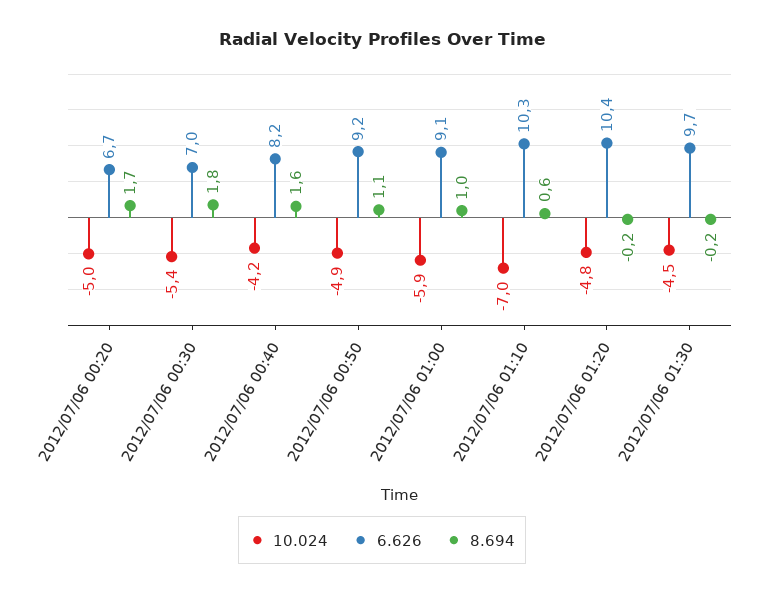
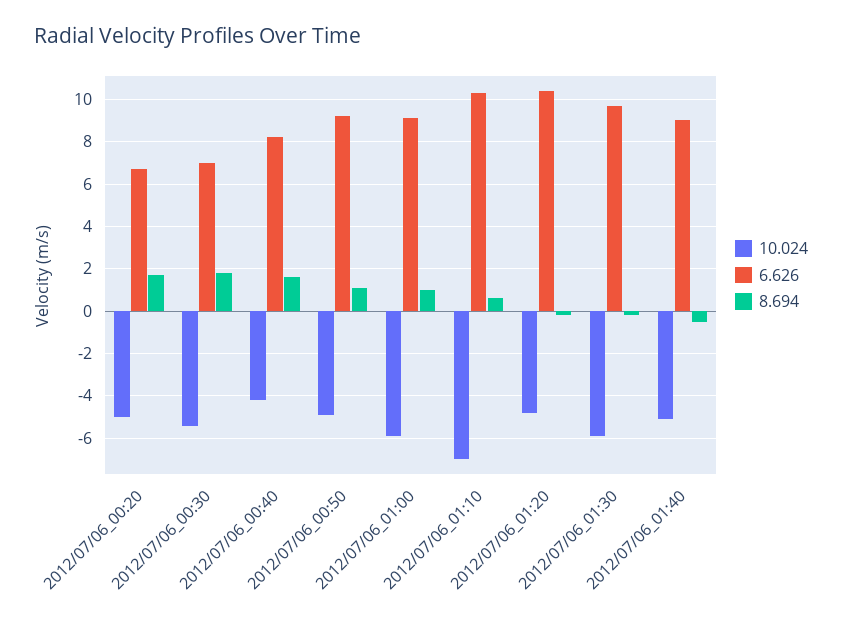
10.024, 2012/07/06 01:30: -4.5 -> -6
10.024, 2012/07/06_01:40: none -> -5
6.626, 2012/07/06_01:40: none -> 9
8.694, 2012/07/06_01:40: none -> -0.5

